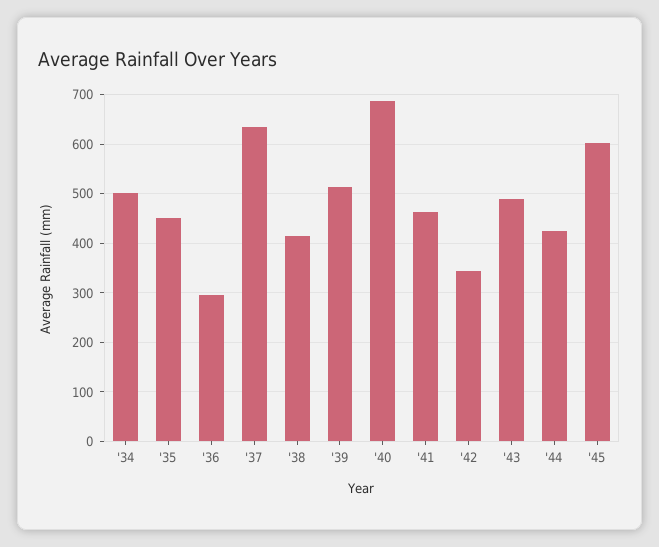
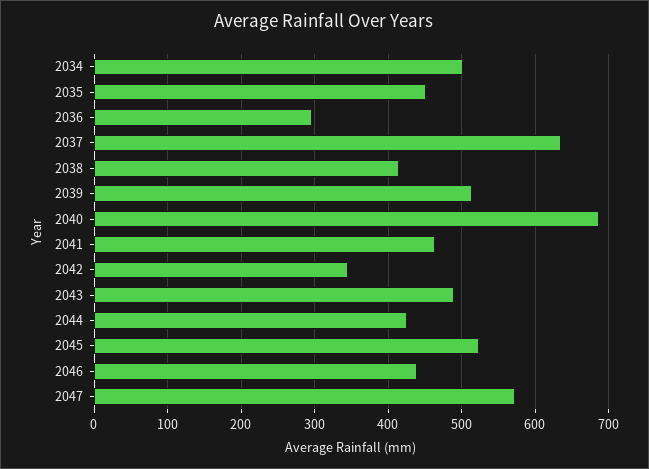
'45: 600 -> 520
2046: none -> 440
2047: none -> 570

